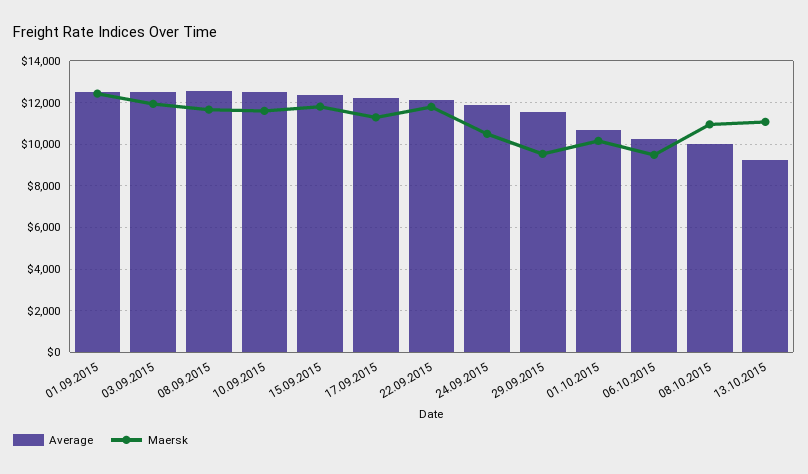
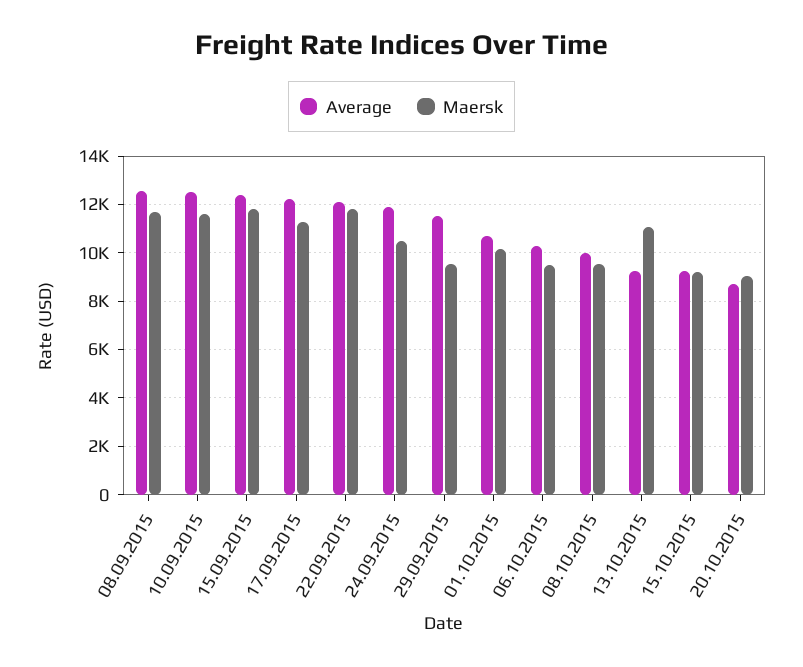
Average, 01.09.2015: 12500 -> none
Maersk, 01.09.2015: 12500 -> none
Average, 03.09.2015: 12500 -> none
Maersk, 03.09.2015: 12000 -> none
Maersk, 08.10.2015: 11000 -> 9500
Average, 15.10.2015: none -> 9250
Maersk, 15.10.2015: none -> 9250
Average, 20.10.2015: none -> 8750
Maersk, 20.10.2015: none -> 9000

